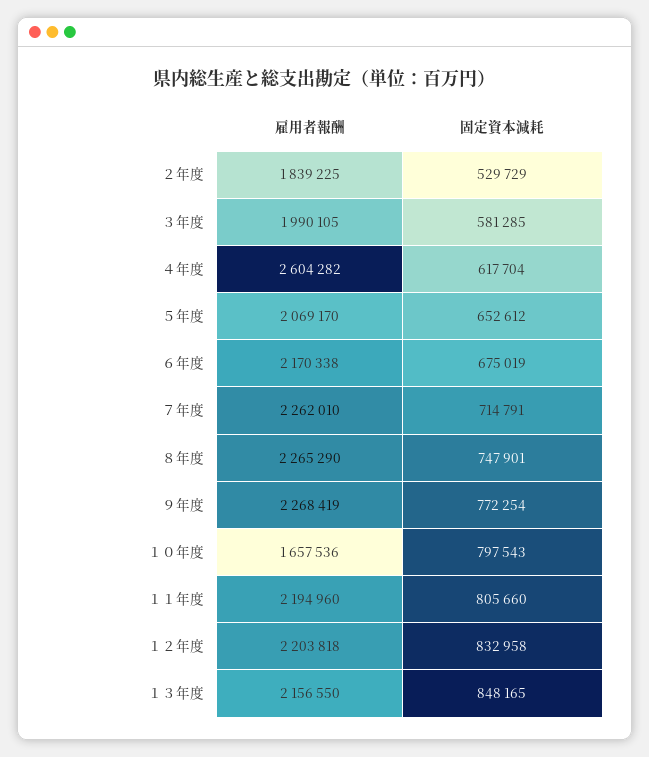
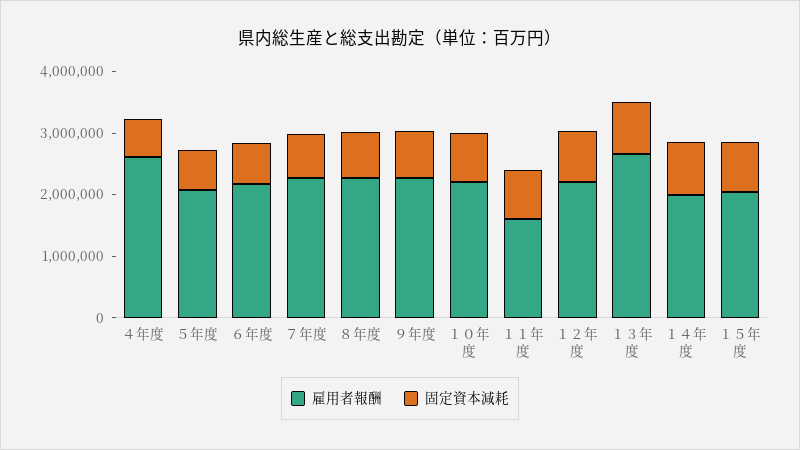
雇用者報酬, ２年度: 1839225 -> none
固定資本減耗, ２年度: 529729 -> none
雇用者報酬, ３年度: 1990105 -> none
固定資本減耗, ３年度: 581285 -> none
雇用者報酬, １０年度: 1657536 -> 2200000
雇用者報酬, １１年度: 2194960 -> 1600000
雇用者報酬, １３年度: 2156550 -> 2600000
雇用者報酬, １４年度: none -> 2000000
固定資本減耗, １４年度: none -> 800000
雇用者報酬, １５年度: none -> 2000000
固定資本減耗, １５年度: none -> 800000

